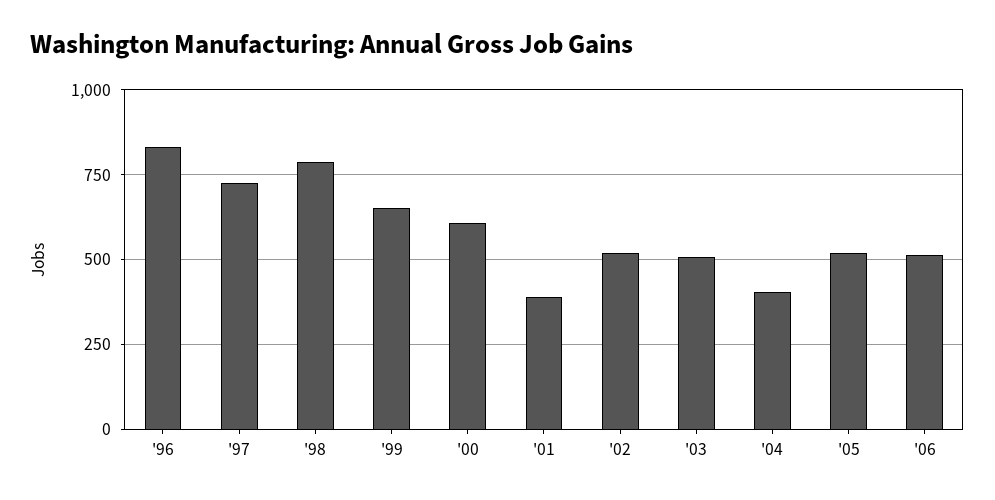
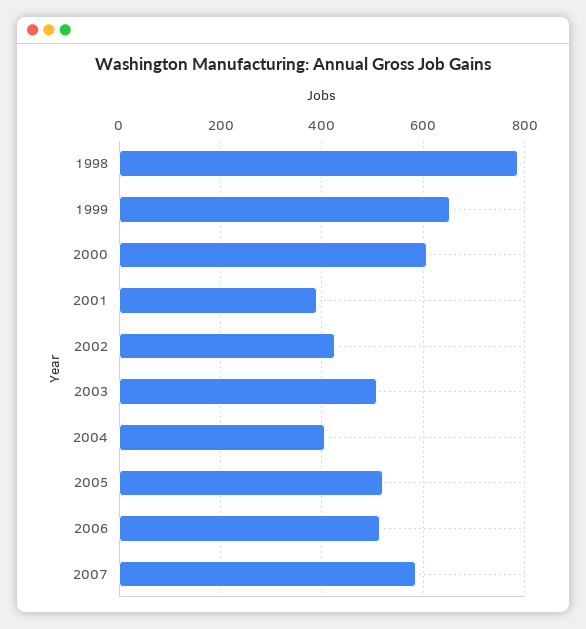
'96: 825 -> none
'97: 725 -> none
'02: 525 -> 420
2007: none -> 580

